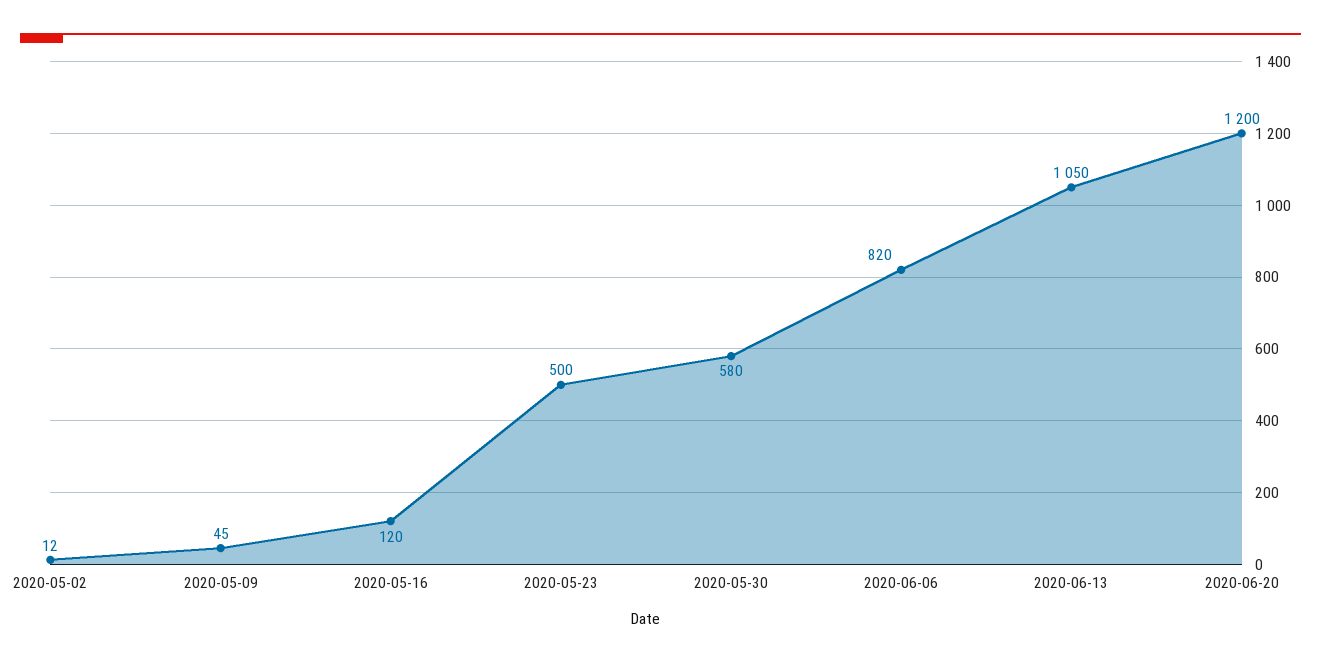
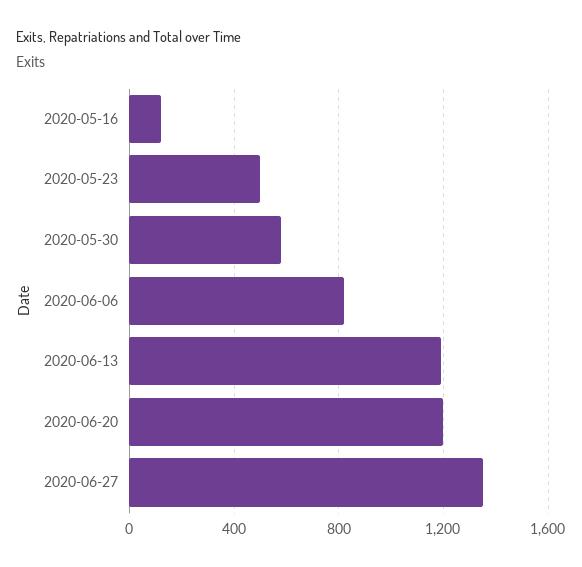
2020-05-02: 12 -> none
2020-05-09: 45 -> none
2020-06-13: 1050 -> 1200
2020-06-27: none -> 1350

